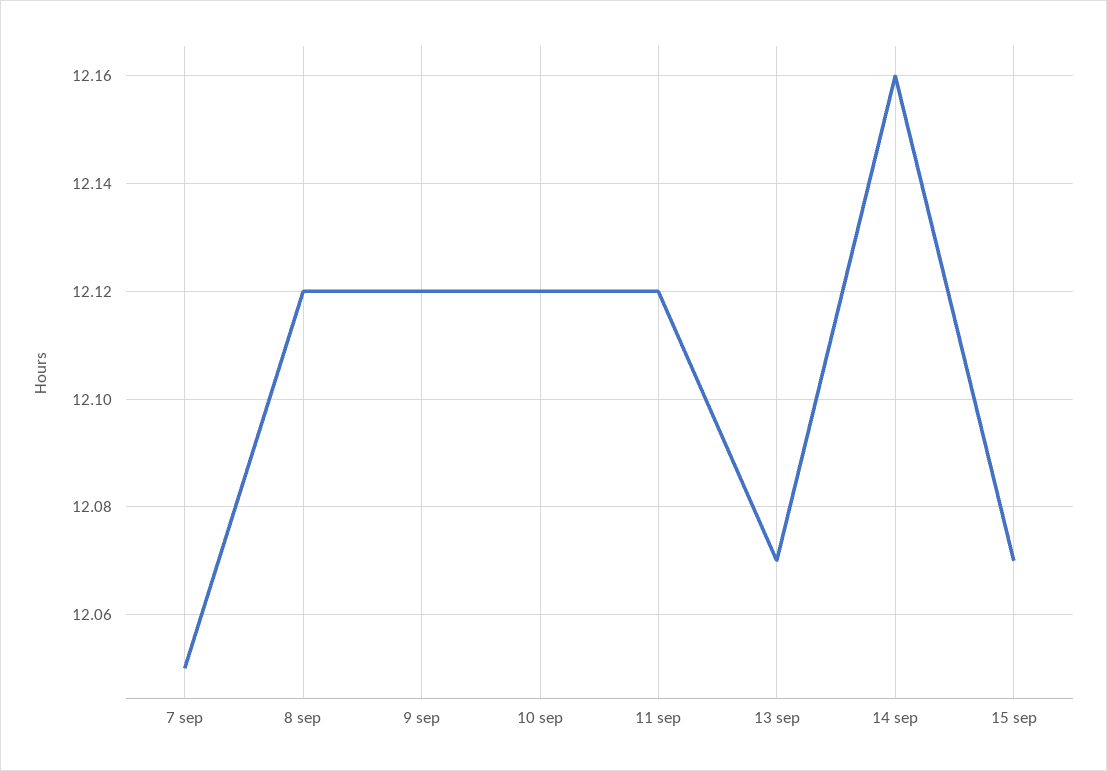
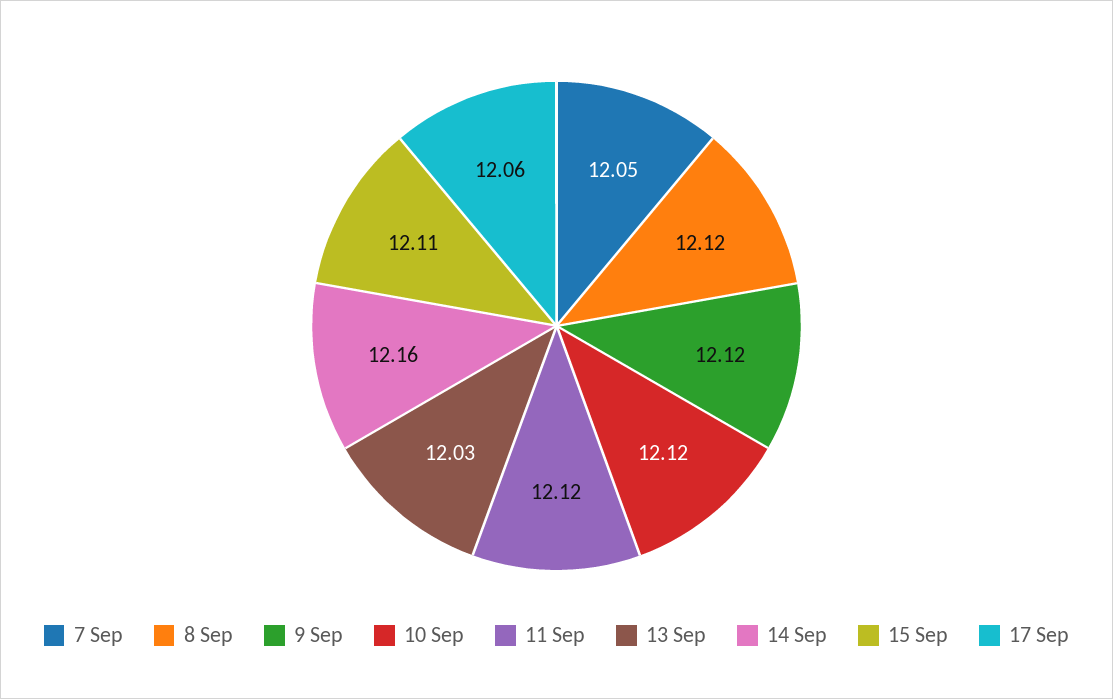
13 sep: 12.07 -> 12.03
15 sep: 12.07 -> 12.11
17 Sep: none -> 12.06

